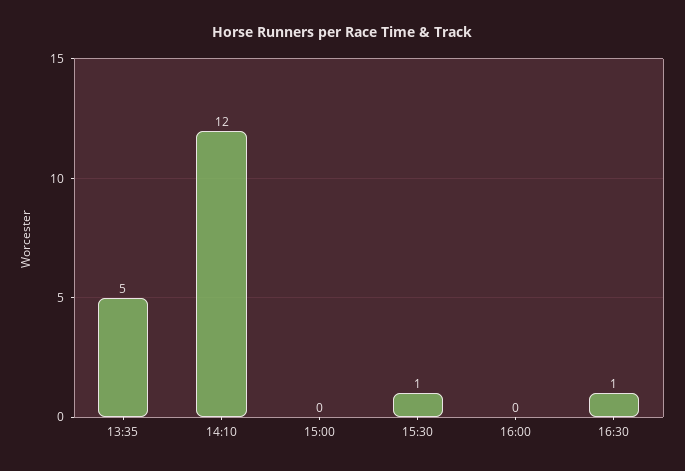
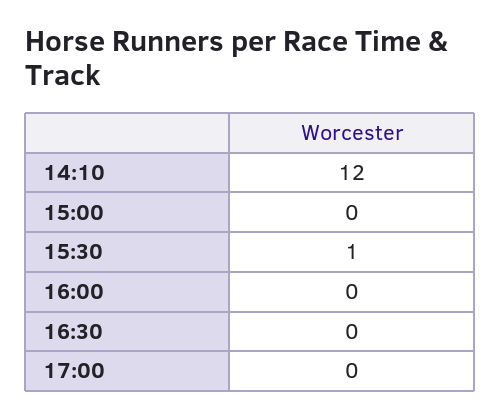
13:35: 5 -> none
16:30: 1 -> 0
17:00: none -> 0

